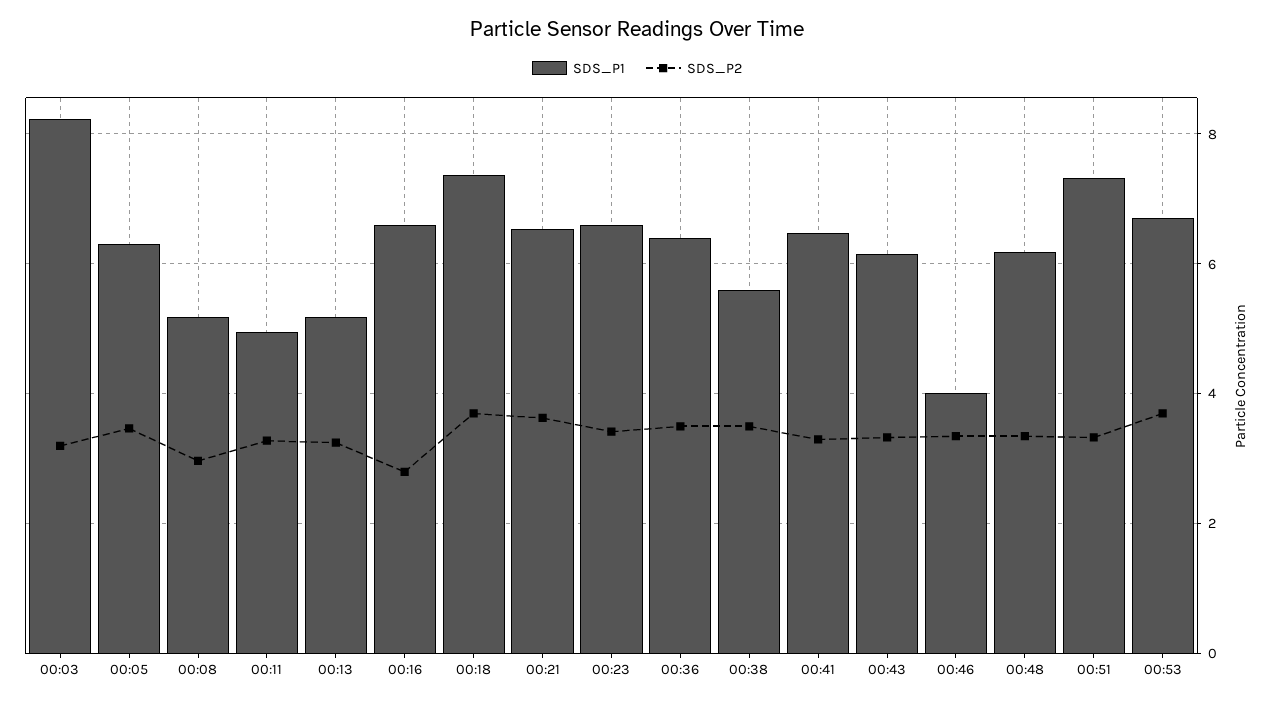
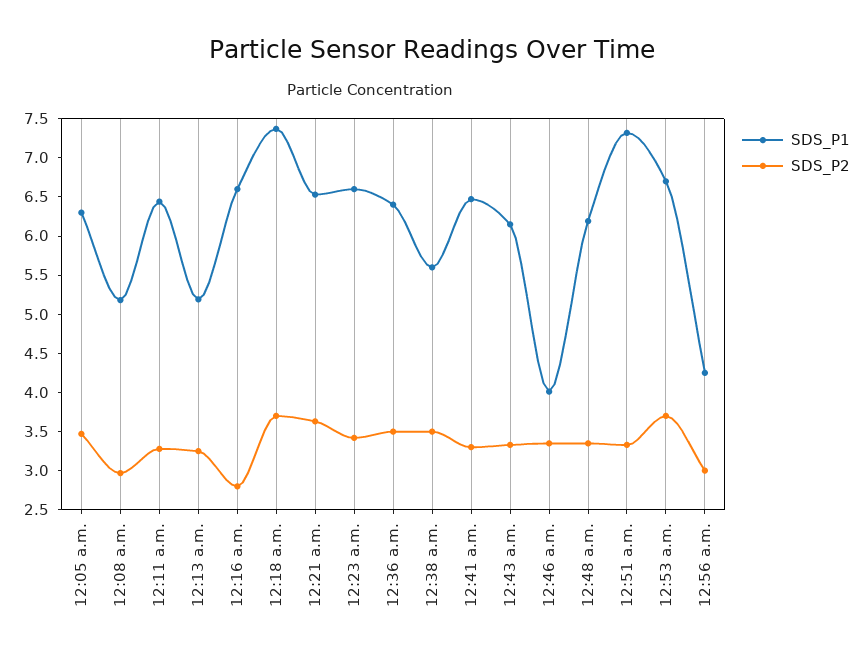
SDS_P1, 00:03: 8.2 -> none
SDS_P2, 00:03: 3.2 -> none
SDS_P1, 00:11: 5 -> 6.5
SDS_P1, 12:56 a.m.: none -> 4.25
SDS_P2, 12:56 a.m.: none -> 3

